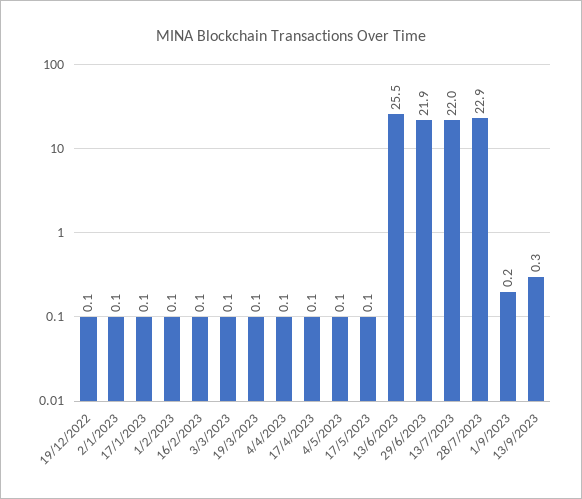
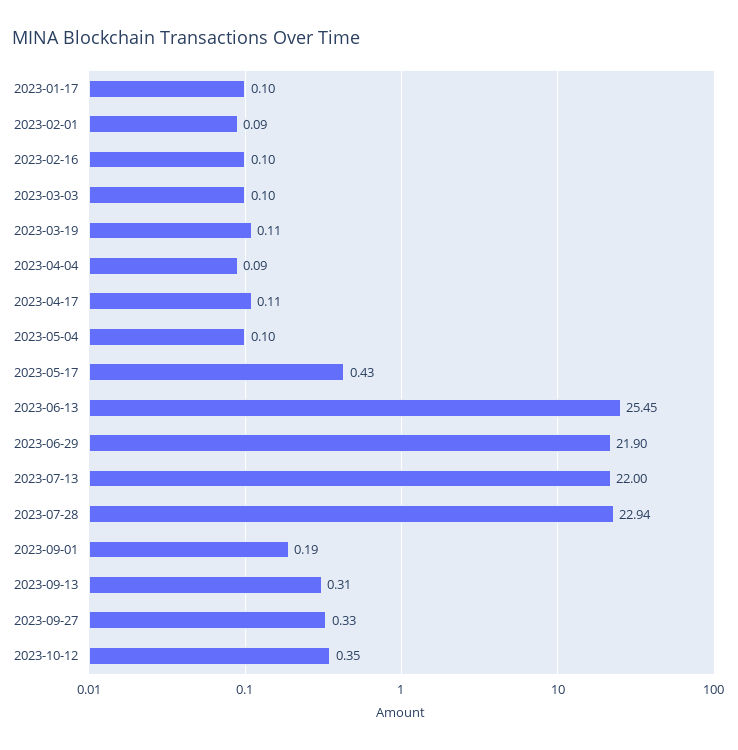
19/12/2022: 0.1 -> none
2/1/2023: 0.1 -> none
17/5/2023: 0.1 -> 0.43
2023-09-27: none -> 0.33
2023-10-12: none -> 0.35

